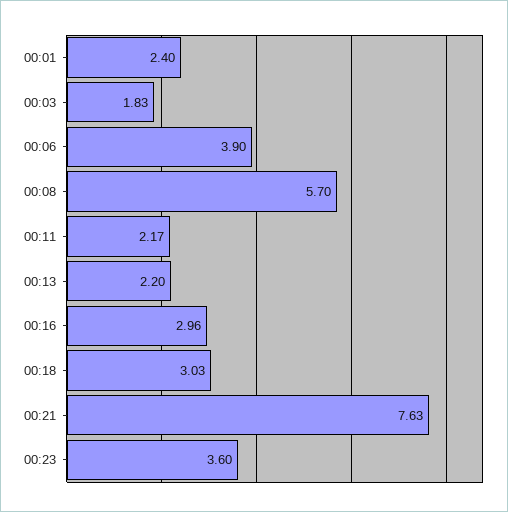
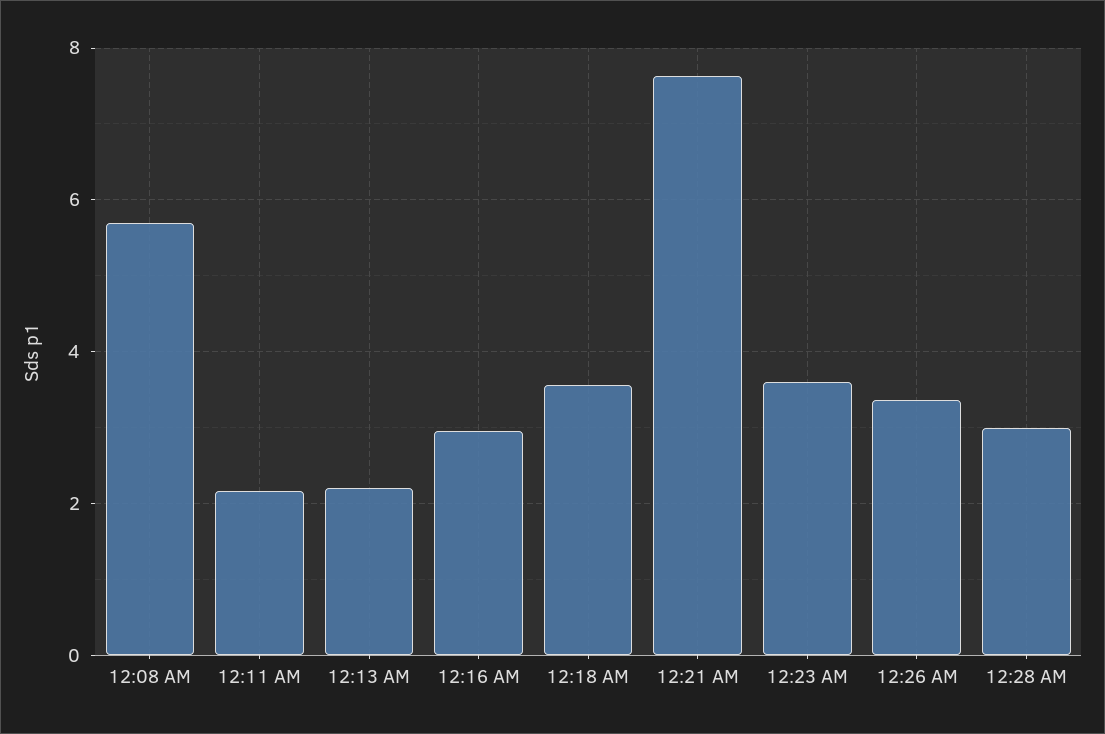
00:01: 2.4 -> none
00:03: 1.83 -> none
00:06: 3.9 -> none
00:18: 3.03 -> 3.6
12:26 AM: none -> 3.4
12:28 AM: none -> 3

